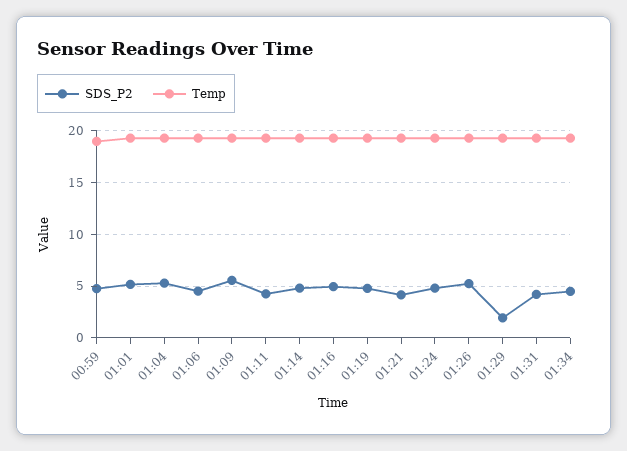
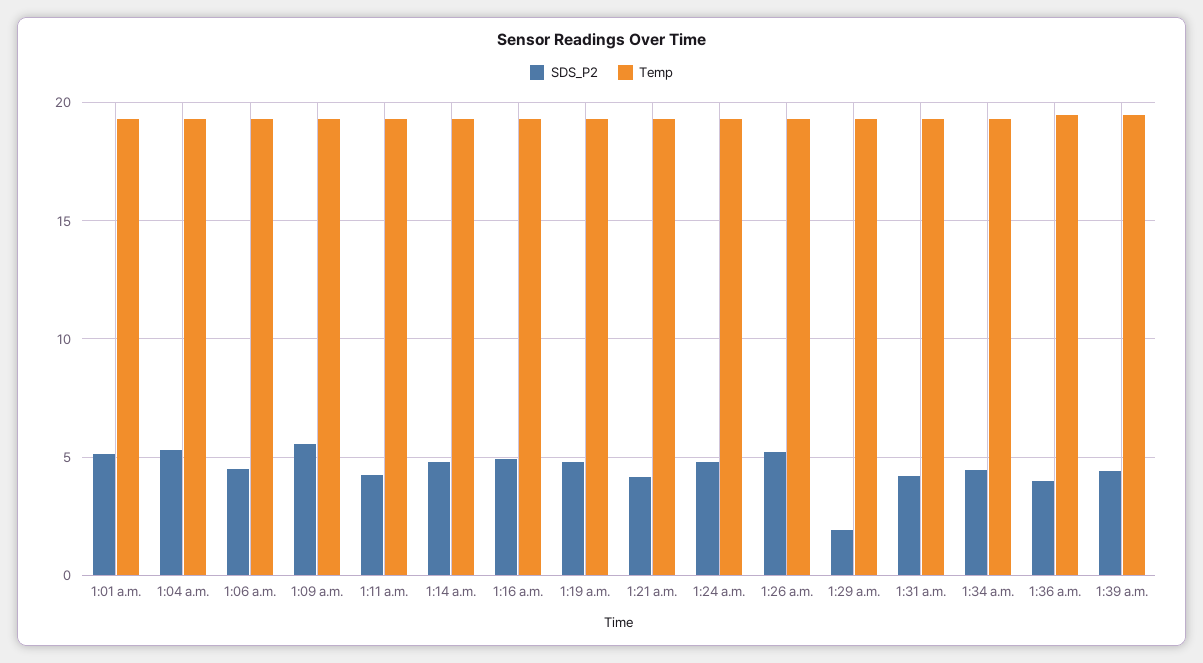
SDS_P2, 00:59: 5 -> none
Temp, 00:59: 19 -> none
SDS_P2, 1:36 a.m.: none -> 4
Temp, 1:36 a.m.: none -> 19.5
SDS_P2, 1:39 a.m.: none -> 4.5
Temp, 1:39 a.m.: none -> 19.5

